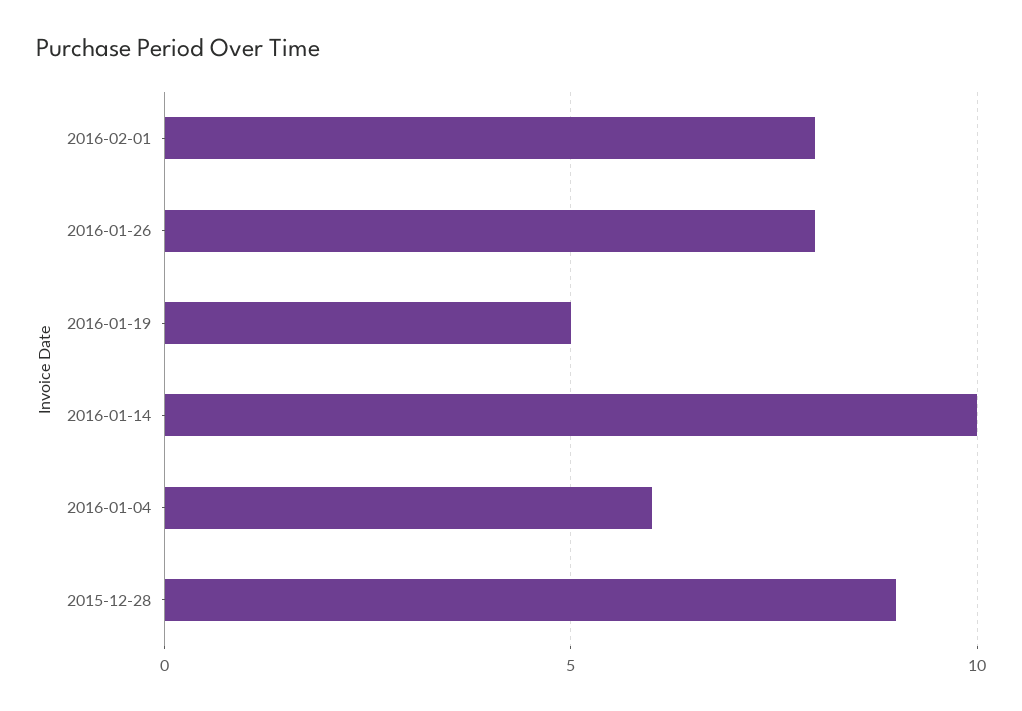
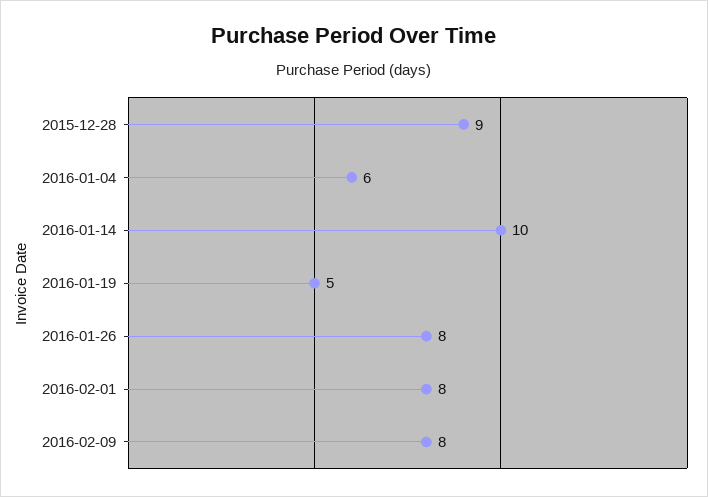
2016-02-09: none -> 8

